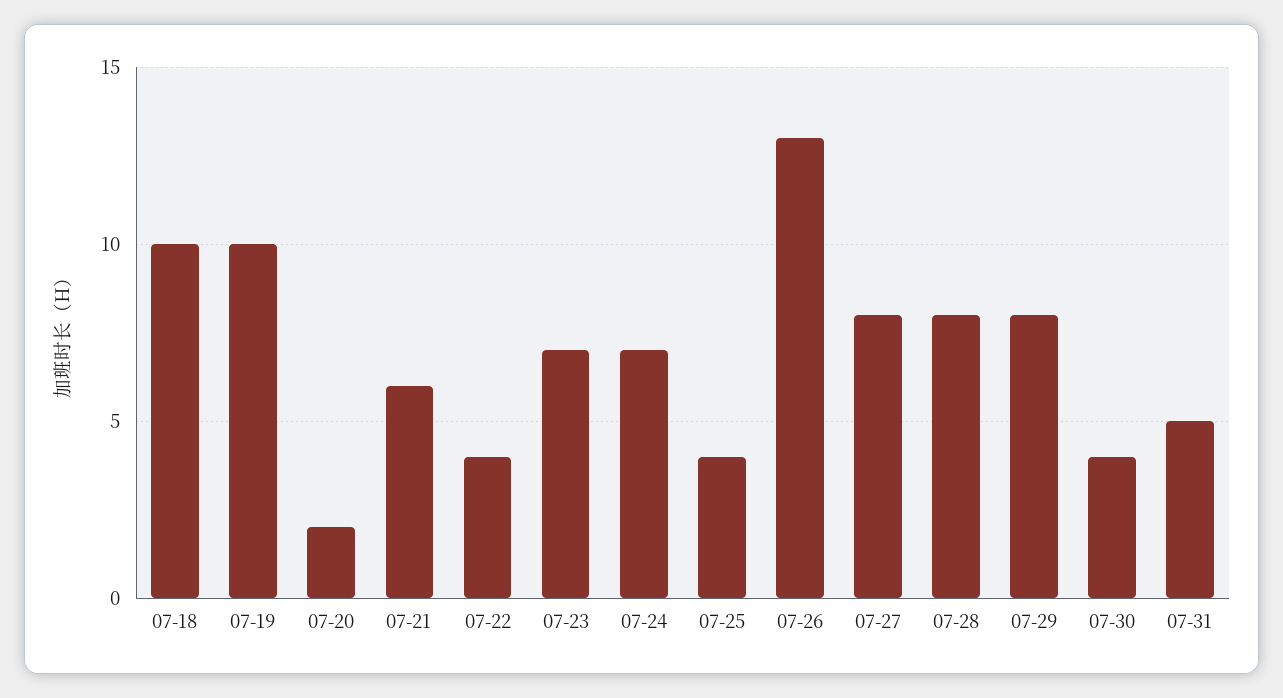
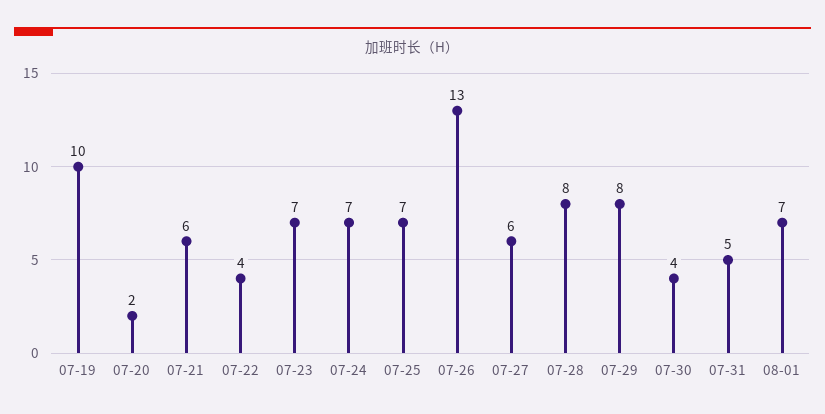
07-18: 10 -> none
07-25: 4 -> 7
07-27: 8 -> 6
08-01: none -> 7

